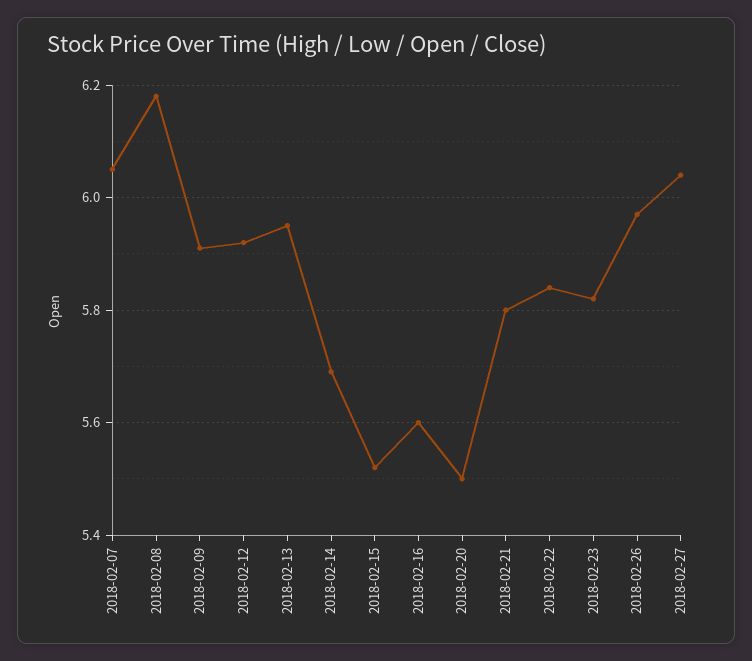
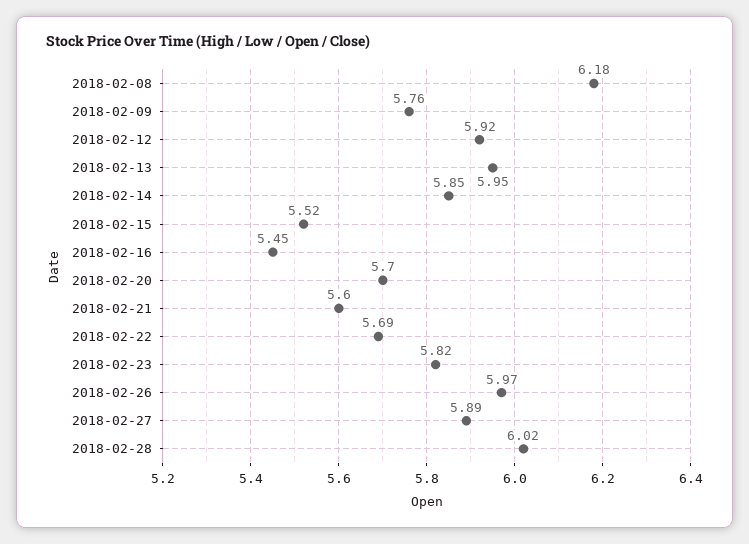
2018-02-07: 6.05 -> none
2018-02-09: 5.9 -> 5.76
2018-02-14: 5.7 -> 5.85
2018-02-16: 5.6 -> 5.45
2018-02-20: 5.5 -> 5.7
2018-02-21: 5.8 -> 5.6
2018-02-22: 5.85 -> 5.69
2018-02-27: 6.05 -> 5.89
2018-02-28: none -> 6.02

